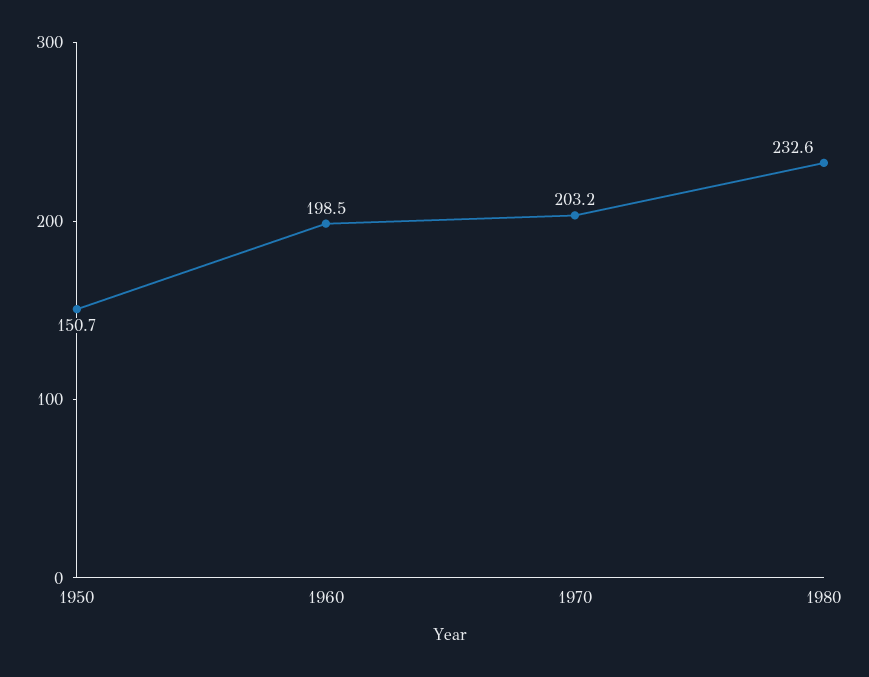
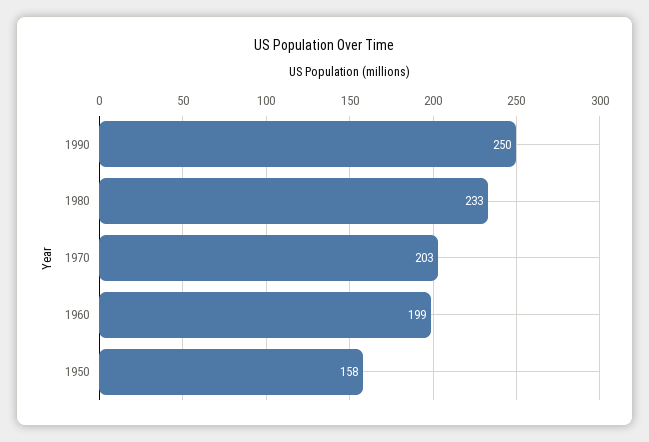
1950: 150.7 -> 158
1990: none -> 250

